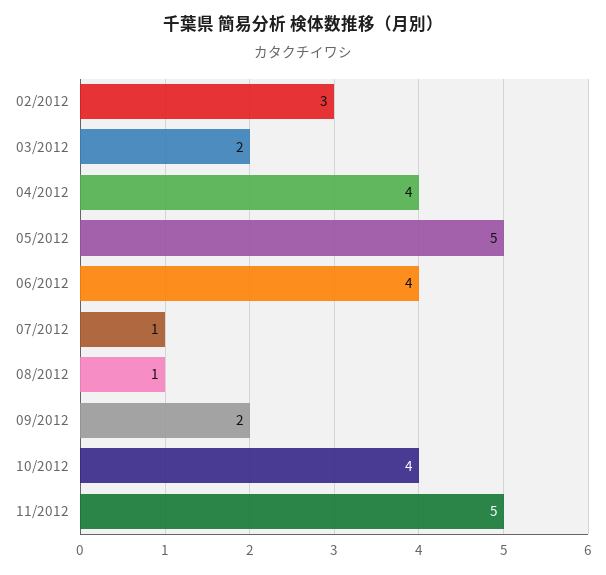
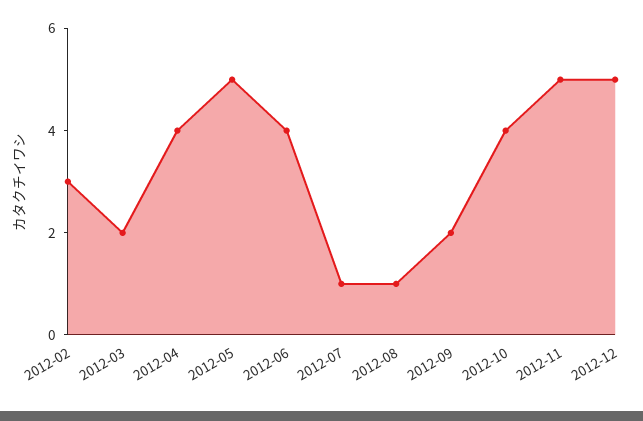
2012-12: none -> 5

